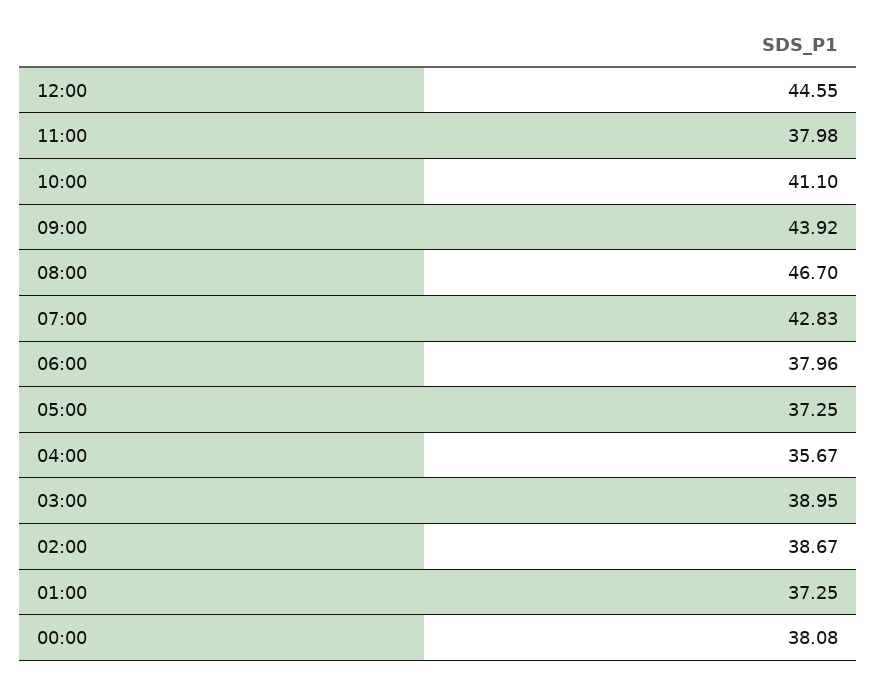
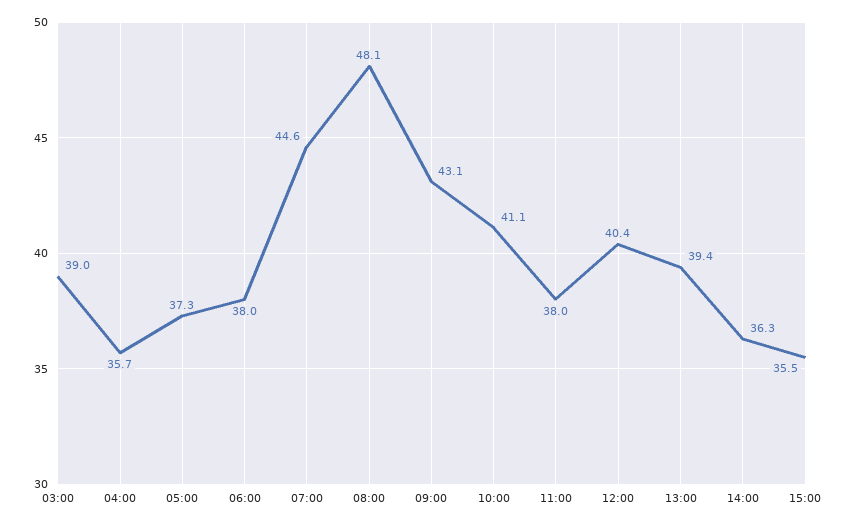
12:00: 44.55 -> 40.4
09:00: 43.92 -> 43.1
08:00: 46.7 -> 48.1
07:00: 42.83 -> 44.6
02:00: 38.67 -> none
01:00: 37.25 -> none
00:00: 38.08 -> none
13:00: none -> 39.4
14:00: none -> 36.3
15:00: none -> 35.5

